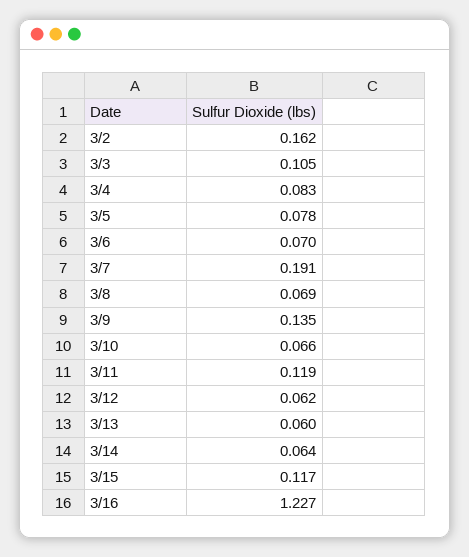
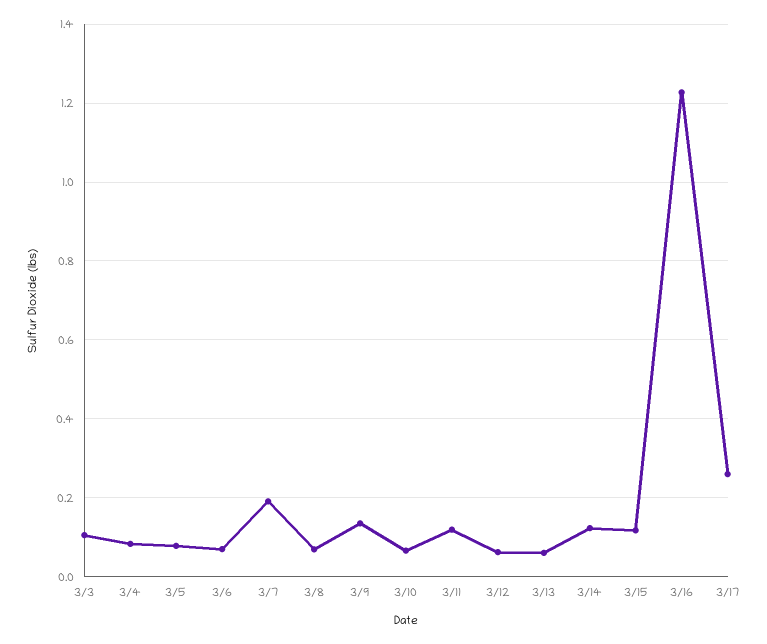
3/2: 0.162 -> none
3/14: 0.064 -> 0.12
3/17: none -> 0.26

